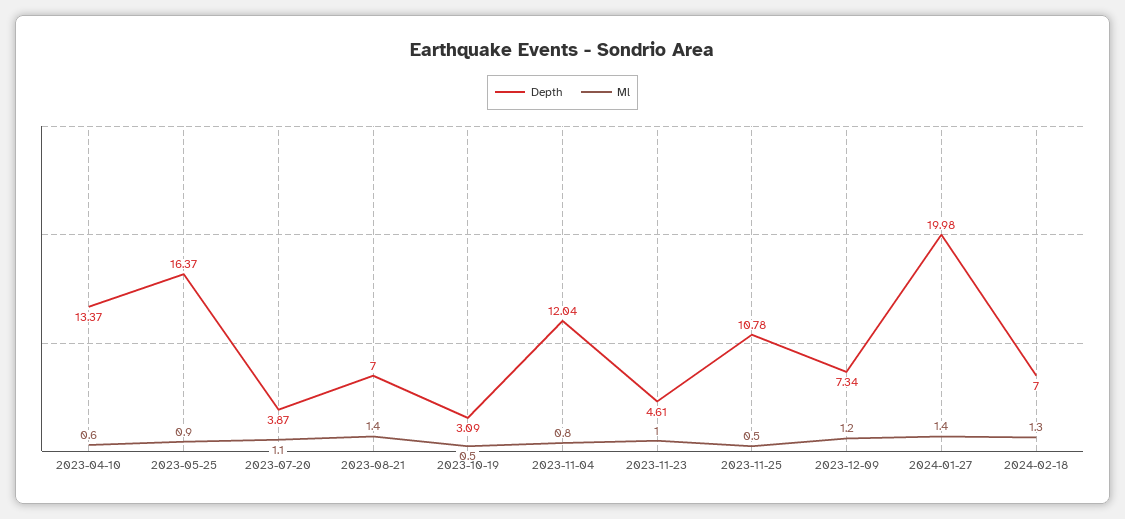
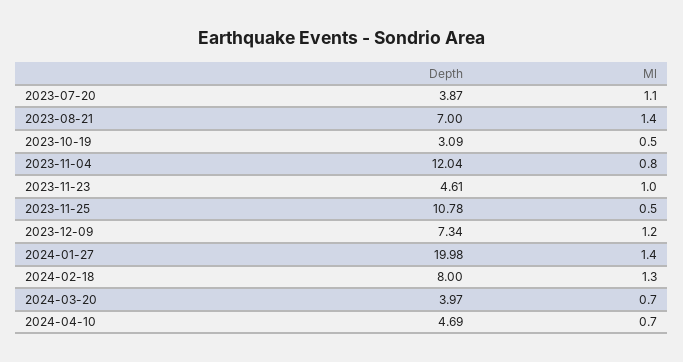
Depth, 2023-04-10: 13.37 -> none
Ml, 2023-04-10: 0.6 -> none
Depth, 2023-05-25: 16.37 -> none
Ml, 2023-05-25: 0.9 -> none
Depth, 2024-02-18: 7 -> 8
Depth, 2024-03-20: none -> 3.97
Ml, 2024-03-20: none -> 0.7
Depth, 2024-04-10: none -> 4.69
Ml, 2024-04-10: none -> 0.7

